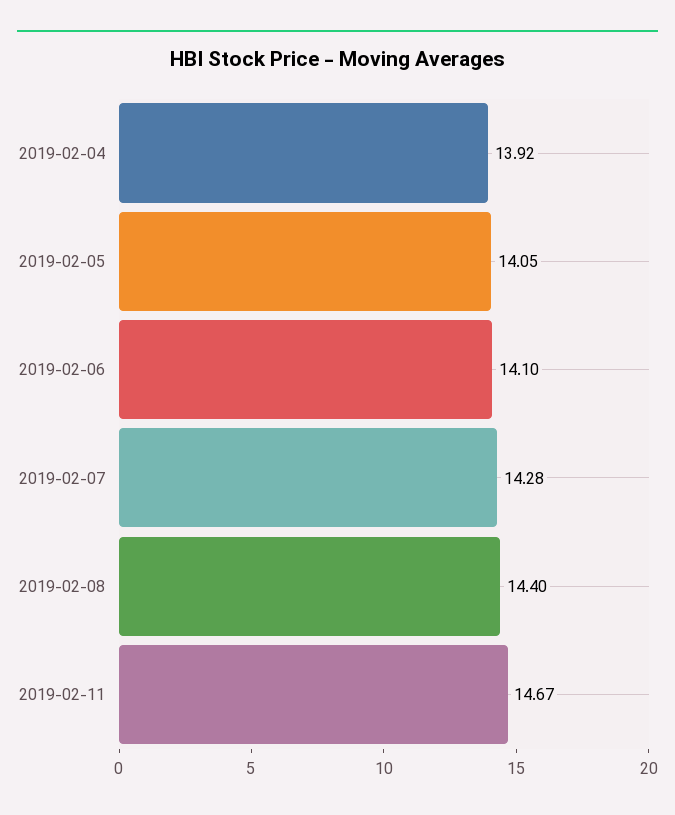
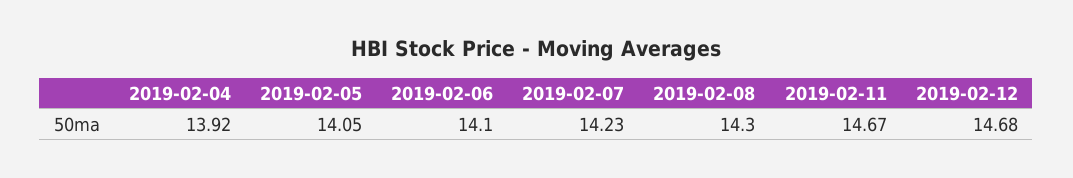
2019-02-07: 14.28 -> 14.23
2019-02-08: 14.4 -> 14.3
2019-02-12: none -> 14.68

